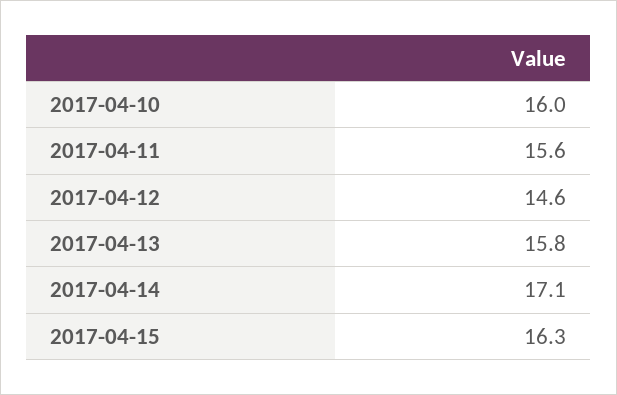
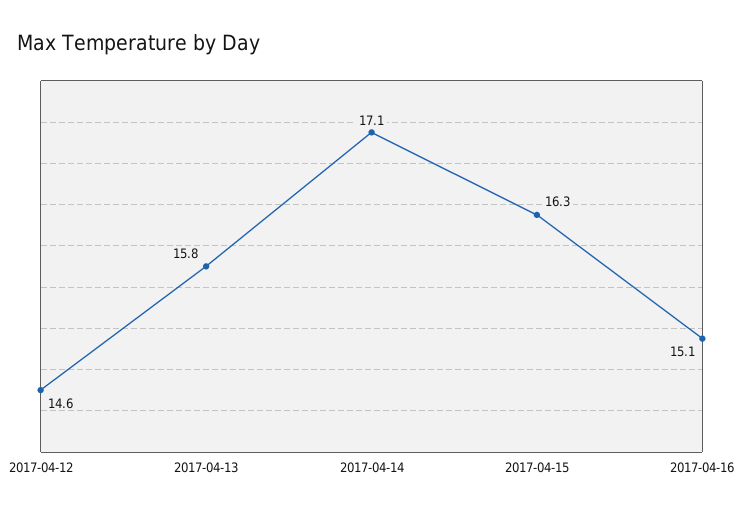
2017-04-10: 16 -> none
2017-04-11: 15.6 -> none
2017-04-16: none -> 15.1

